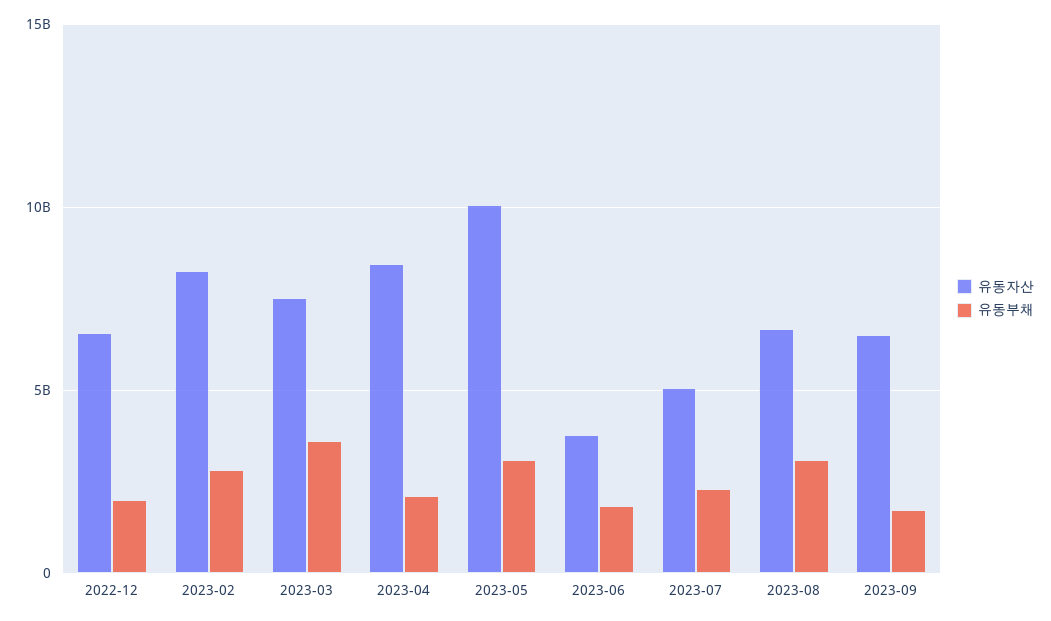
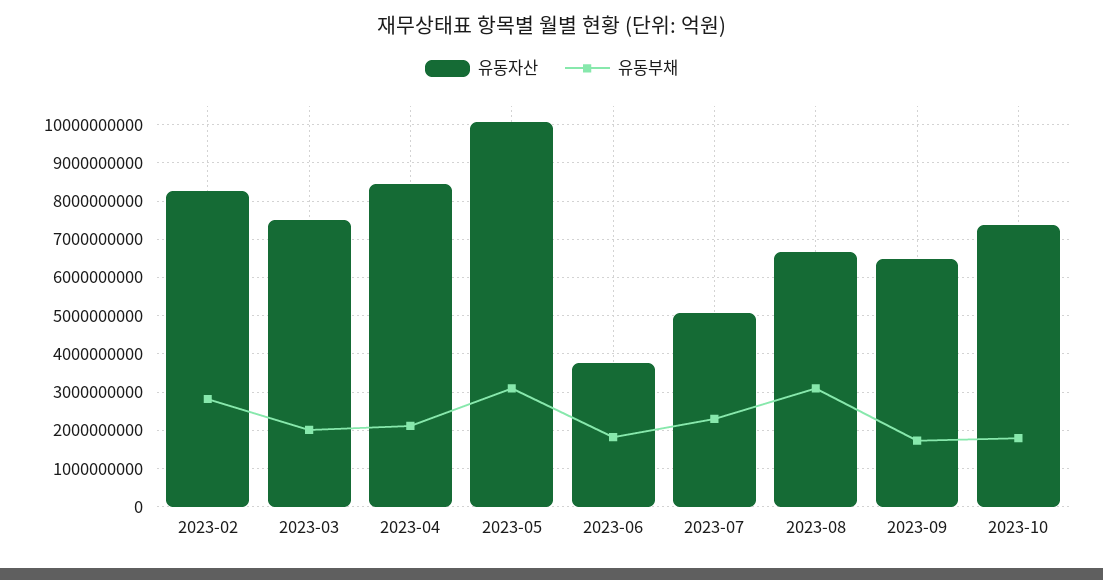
유동자산, 2022-12: 6500000000 -> none
유동부채, 2022-12: 2000000000 -> none
유동부채, 2023-03: 3500000000 -> 2000000000
유동자산, 2023-10: none -> 7400000000
유동부채, 2023-10: none -> 1800000000

